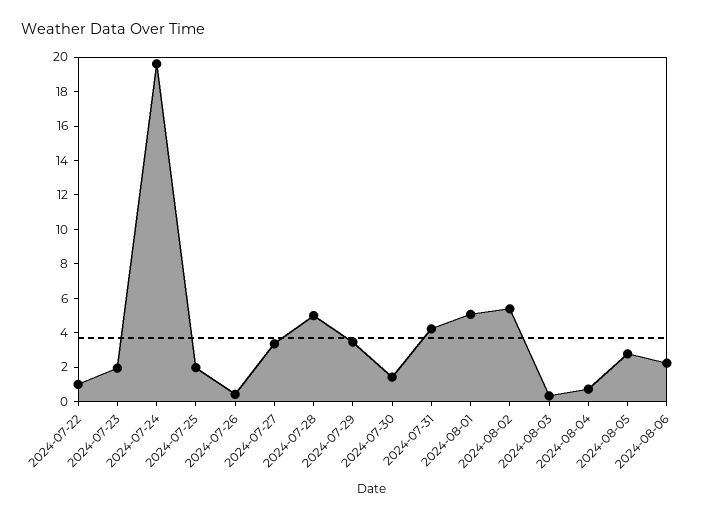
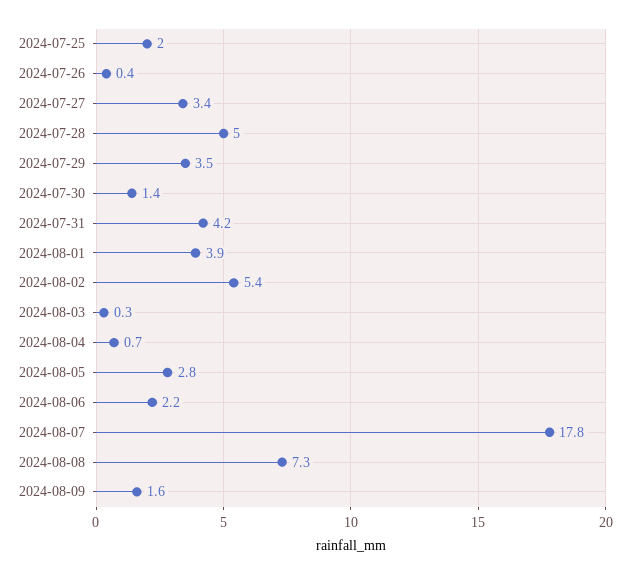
2024-07-22: 1 -> none
2024-07-23: 2 -> none
2024-07-24: 19.5 -> none
2024-08-01: 5 -> 3.9
2024-08-07: none -> 17.8
2024-08-08: none -> 7.3
2024-08-09: none -> 1.6

